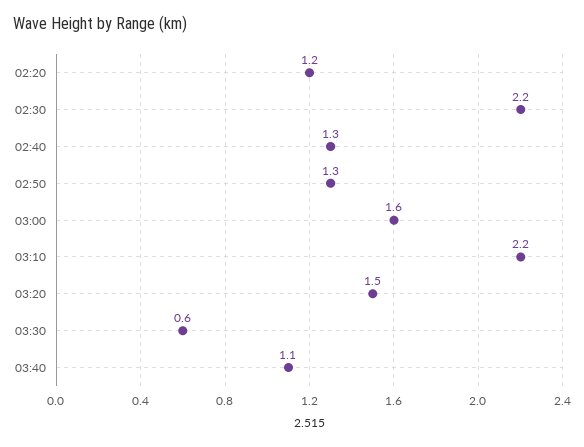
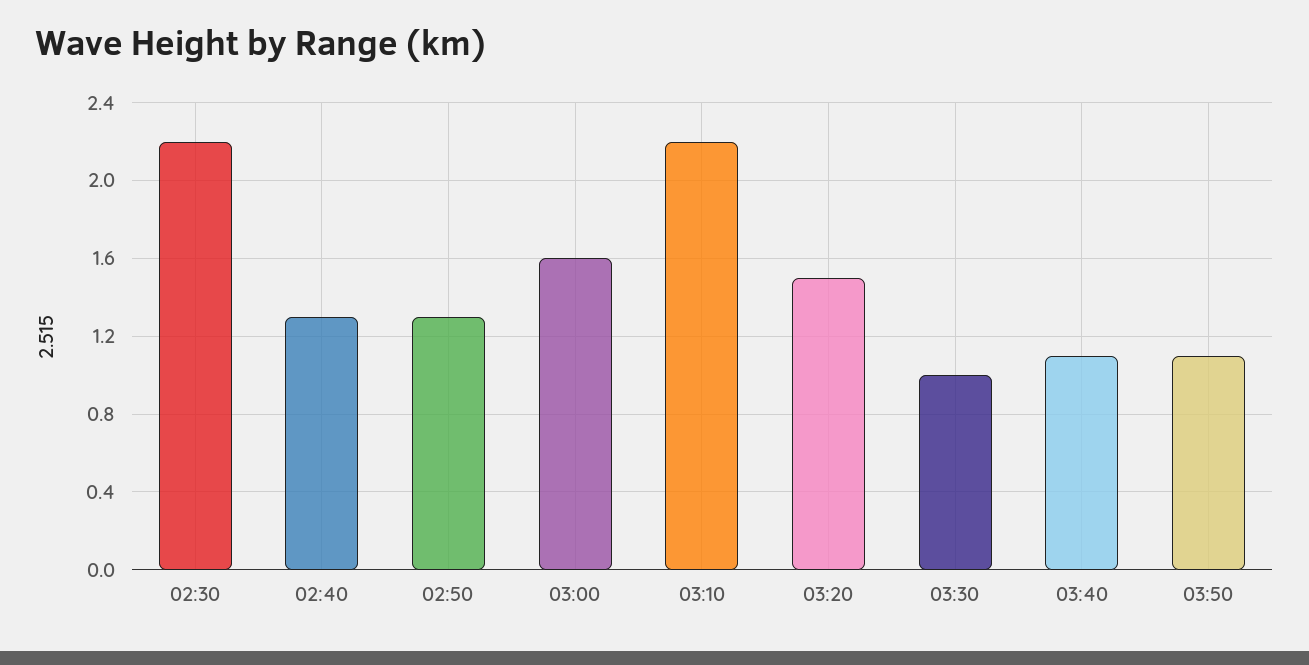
02:20: 1.2 -> none
03:30: 0.6 -> 1
03:50: none -> 1.1

